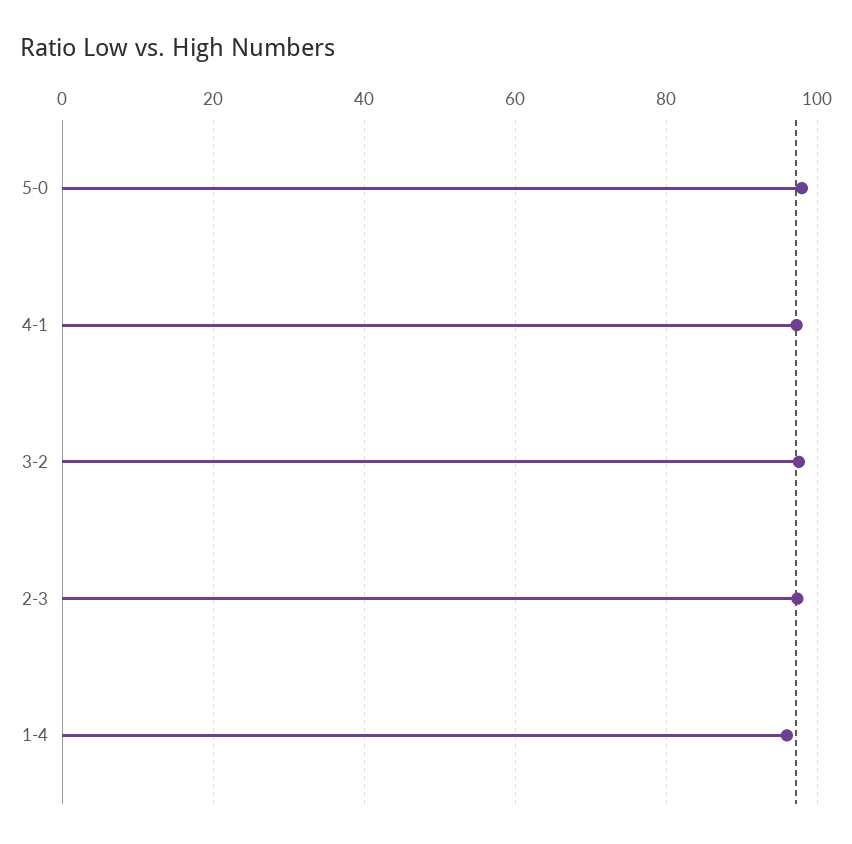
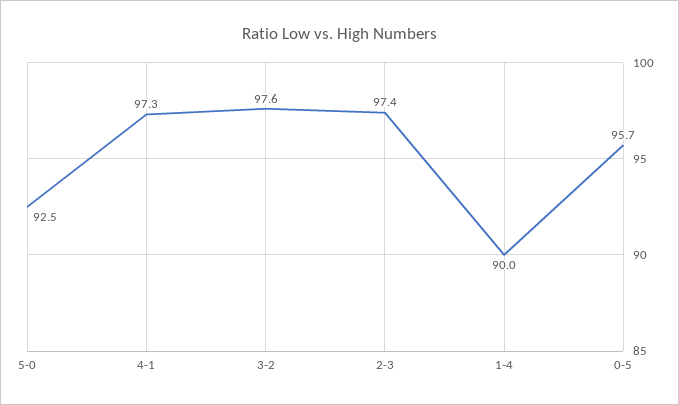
5-0: 98 -> 92.5
1-4: 96 -> 90
0-5: none -> 95.7

